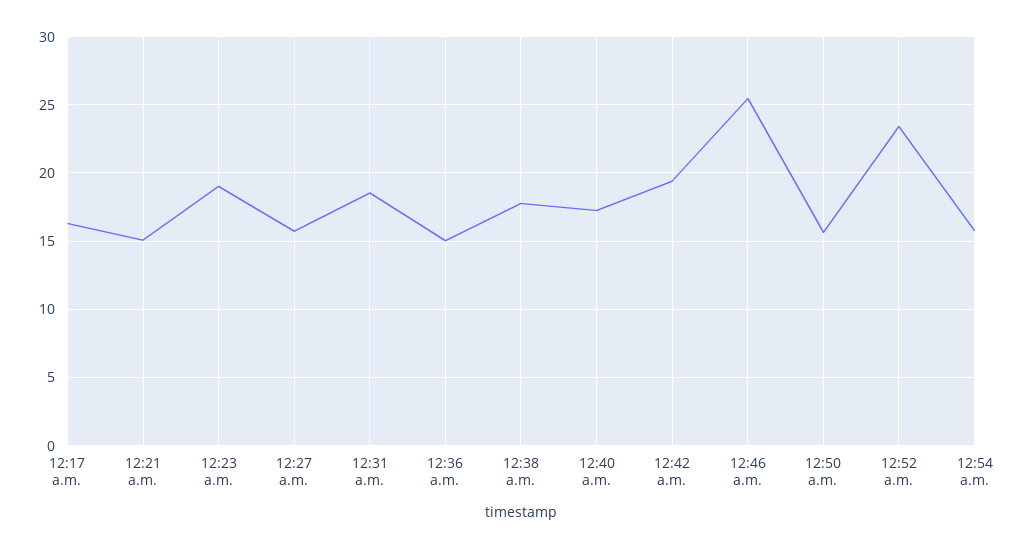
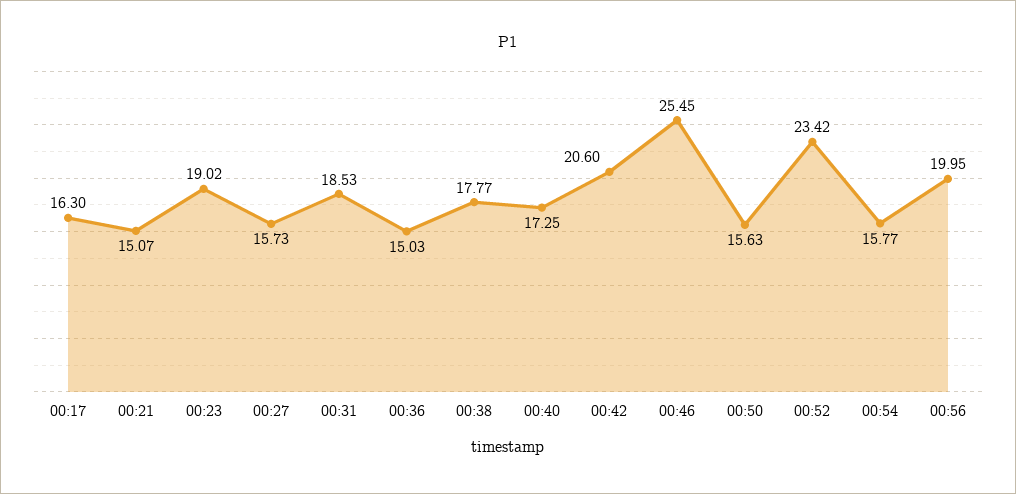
12:42 a.m.: 19.5 -> 20.6
00:56: none -> 19.95

